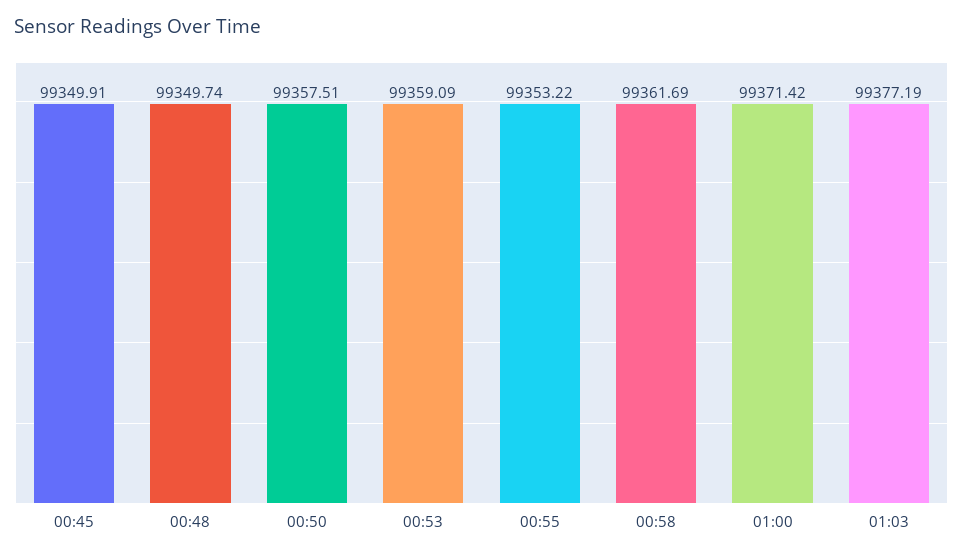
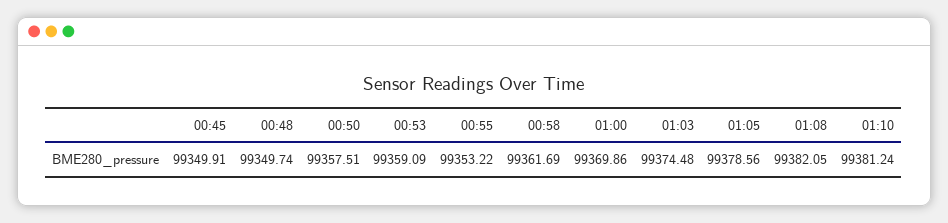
01:00: 99371.42 -> 99369.86
01:03: 99377.19 -> 99374.48
01:05: none -> 99378.56
01:08: none -> 99382.05
01:10: none -> 99381.24

